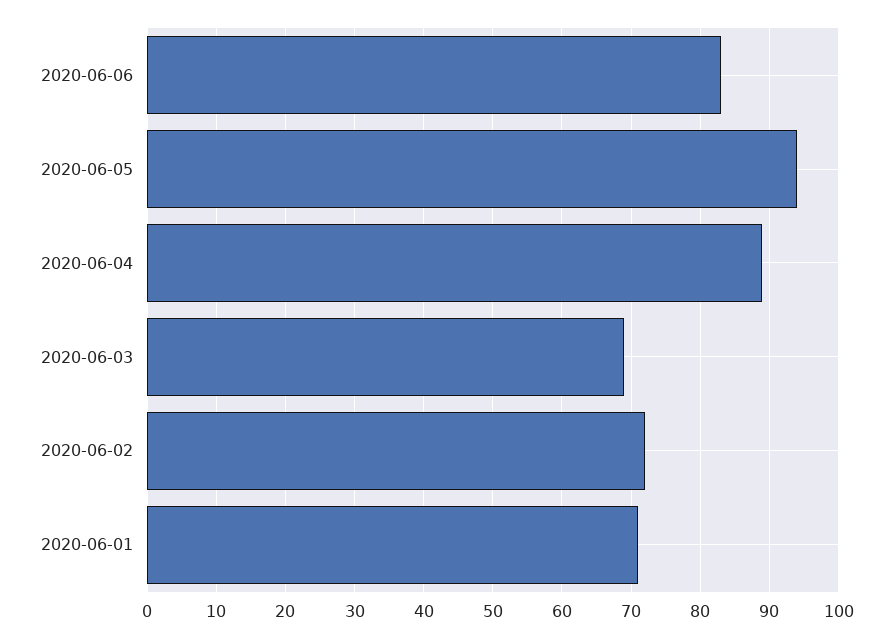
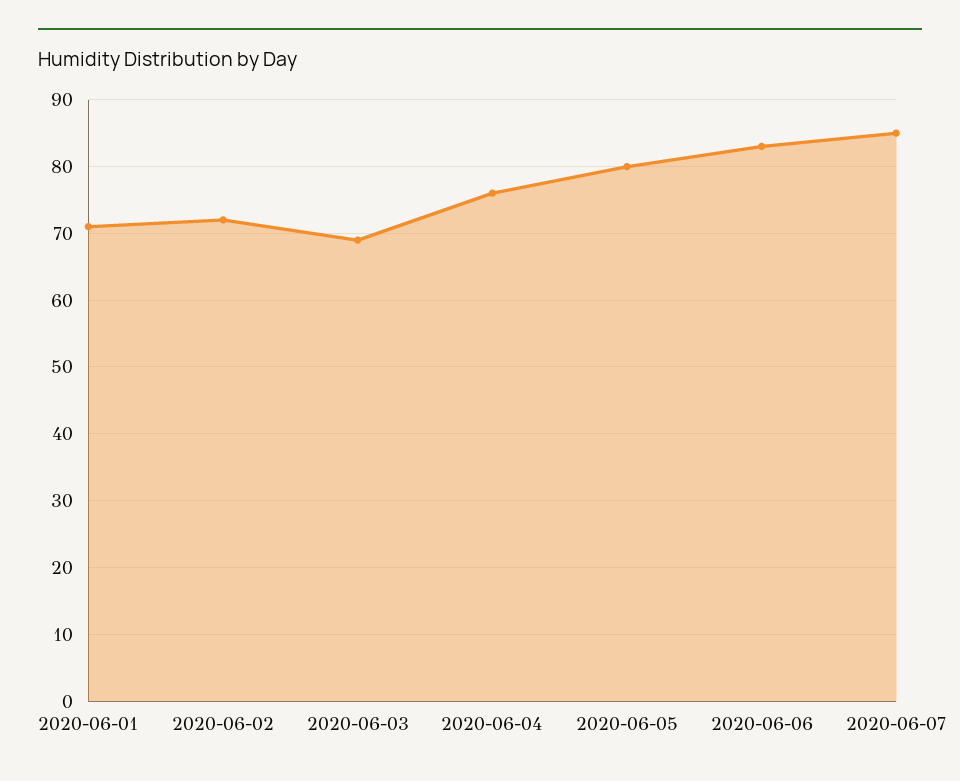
2020-06-05: 94 -> 80
2020-06-04: 89 -> 76
2020-06-07: none -> 85

